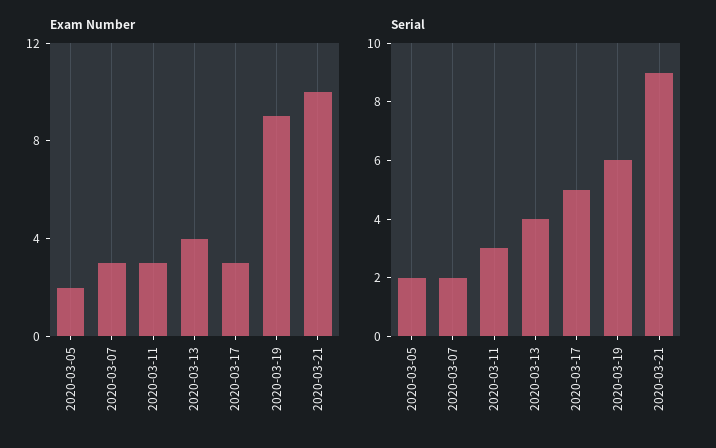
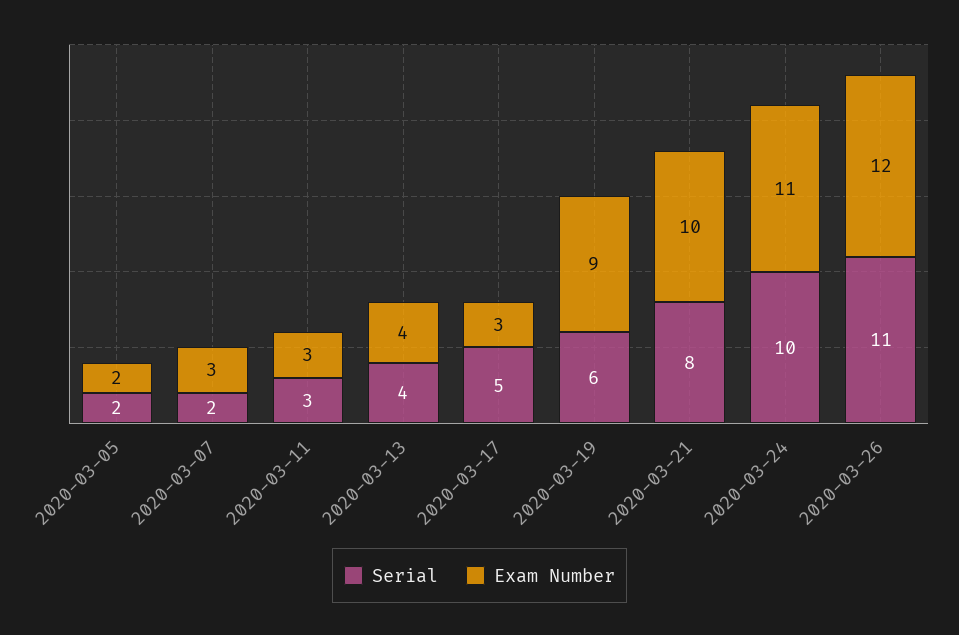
Serial, 2020-03-21: 9 -> 8
Serial, 2020-03-24: none -> 10
Exam Number, 2020-03-24: none -> 11
Serial, 2020-03-26: none -> 11
Exam Number, 2020-03-26: none -> 12

